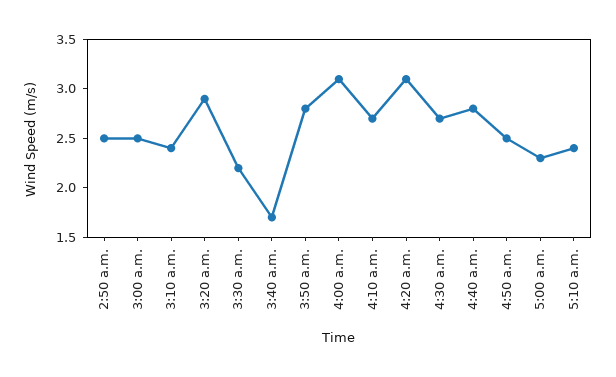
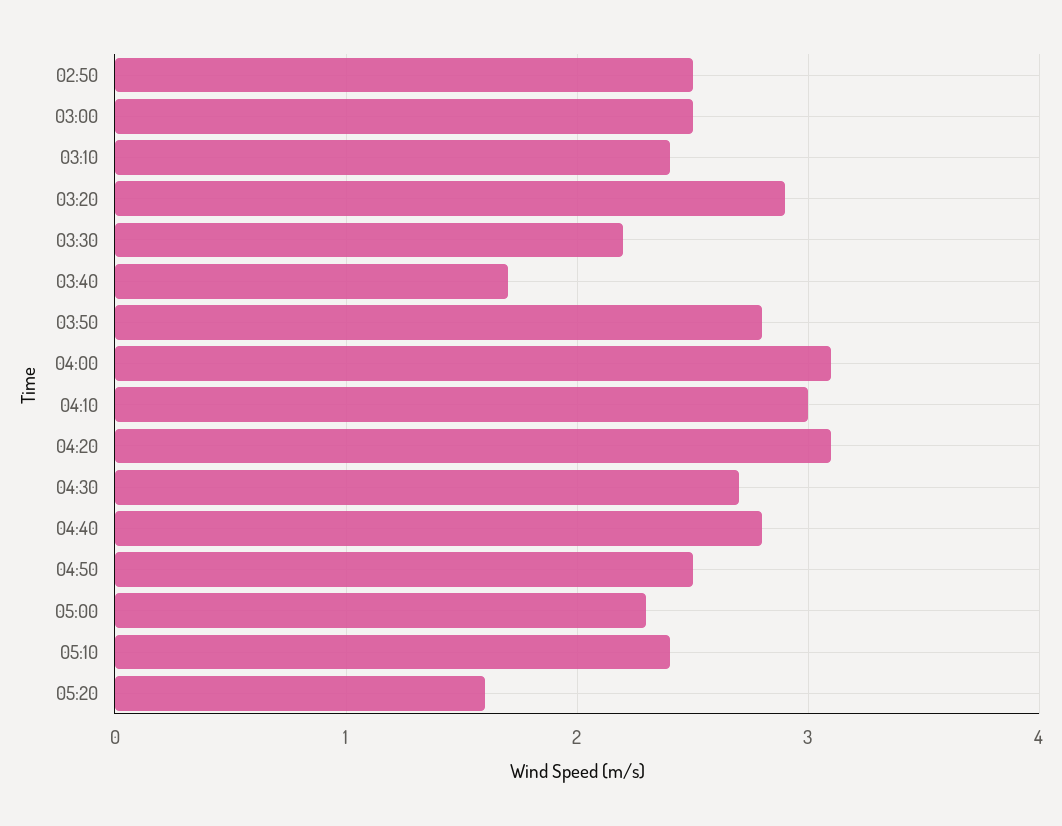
4:10 a.m.: 2.7 -> 3
05:20: none -> 1.6

